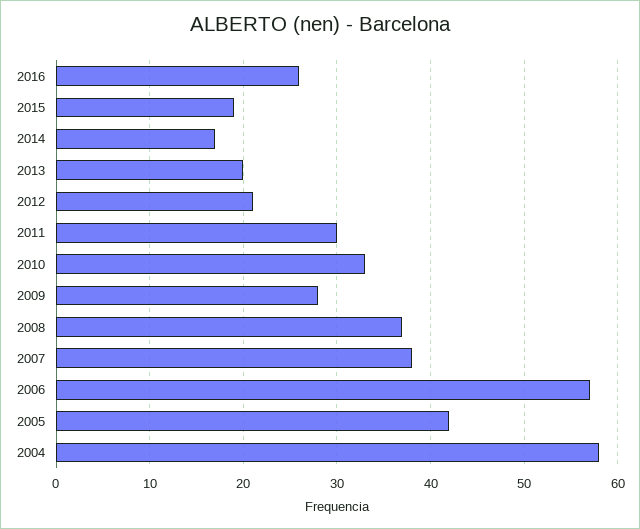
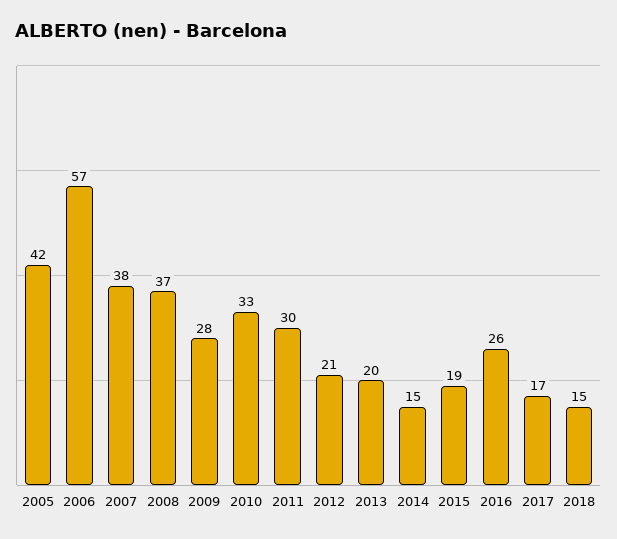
2014: 17 -> 15
2004: 58 -> none
2017: none -> 17
2018: none -> 15

